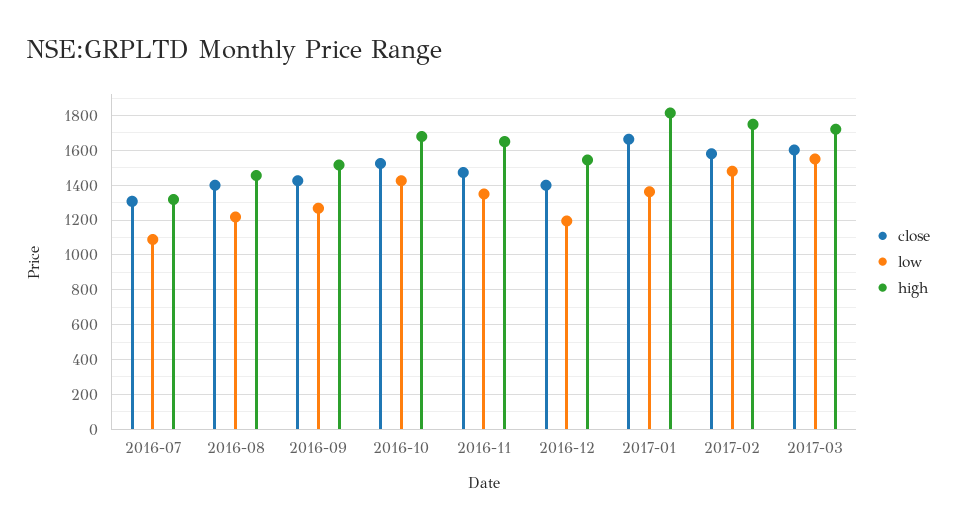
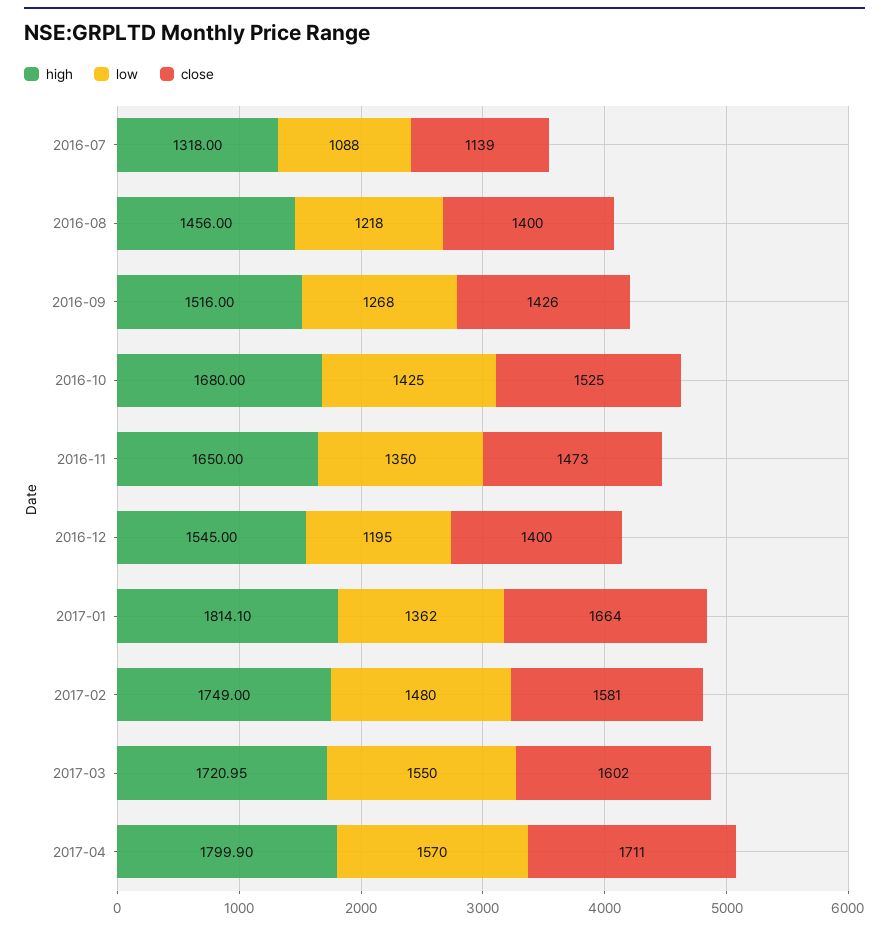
close, 2016-07: 1300 -> 1139
high, 2017-04: none -> 1799.9
low, 2017-04: none -> 1570
close, 2017-04: none -> 1711

